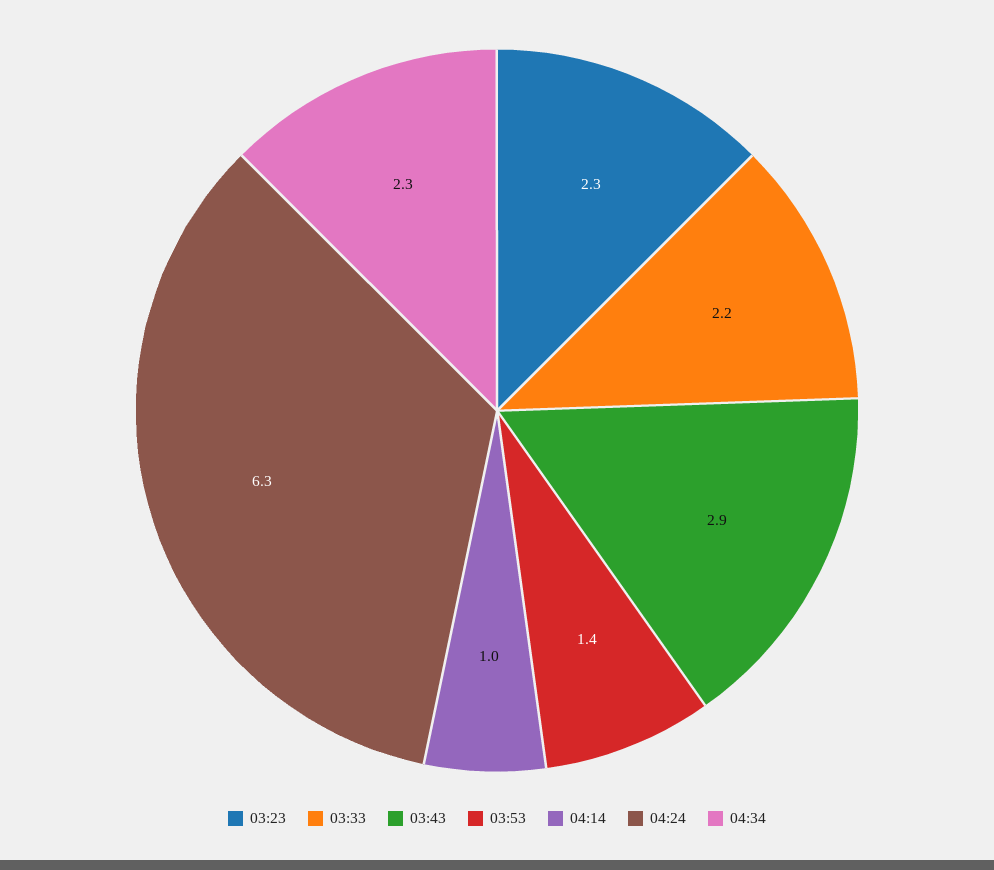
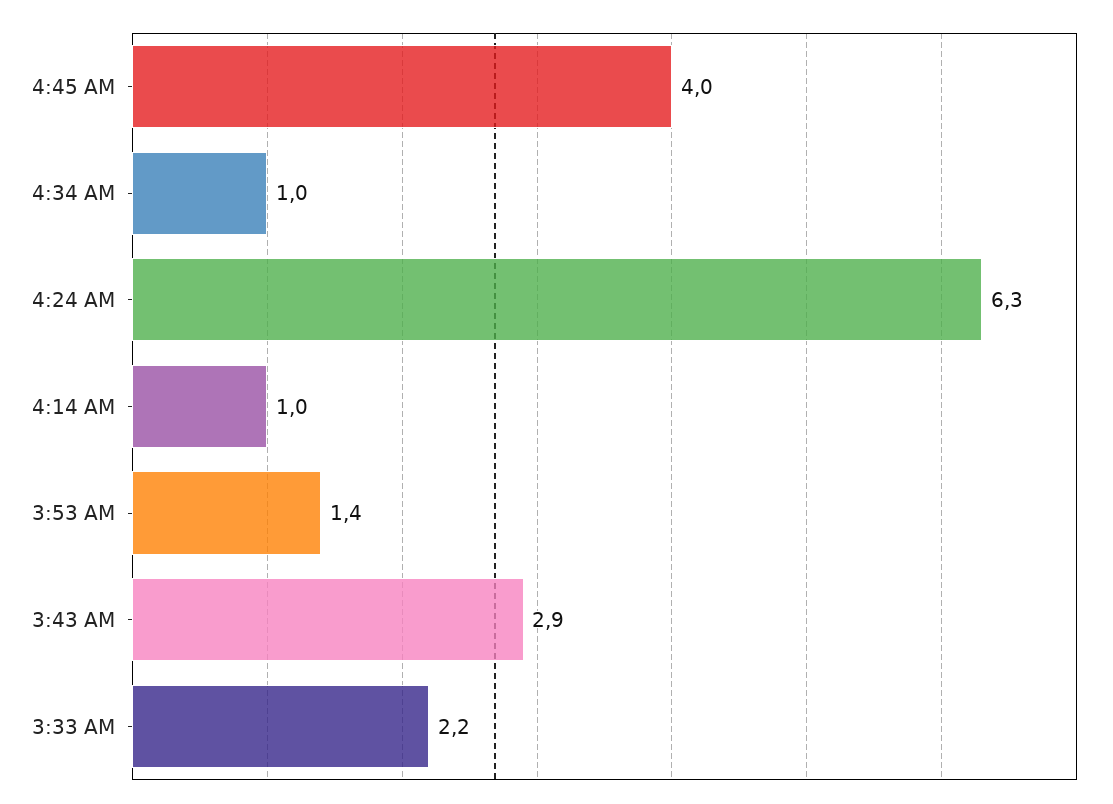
03:23: 2.3 -> none
04:34: 2.3 -> 1
4:45 AM: none -> 4

